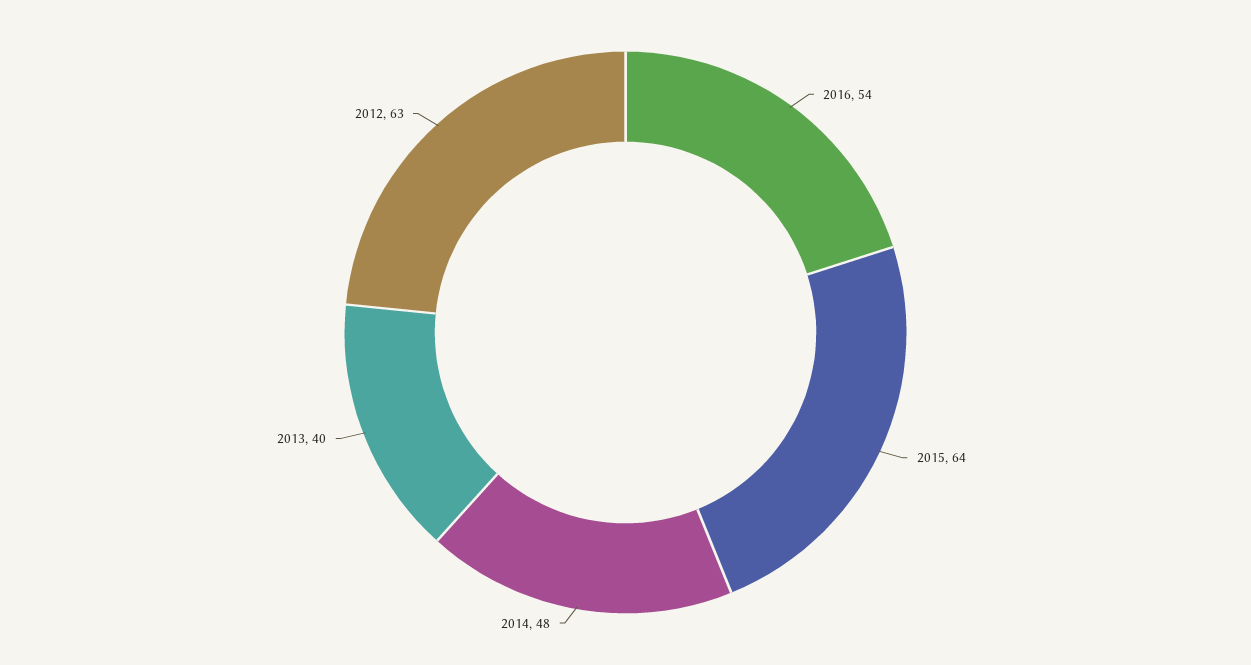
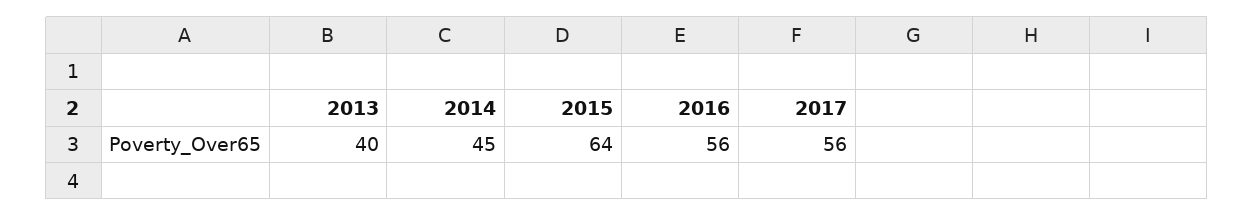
2016: 54 -> 56
2014: 48 -> 45
2012: 63 -> none
2017: none -> 56

